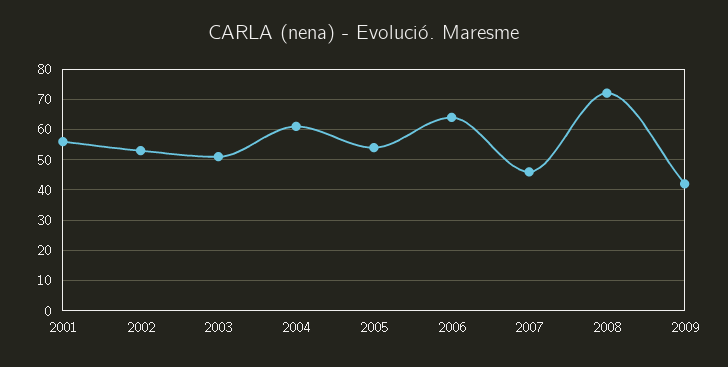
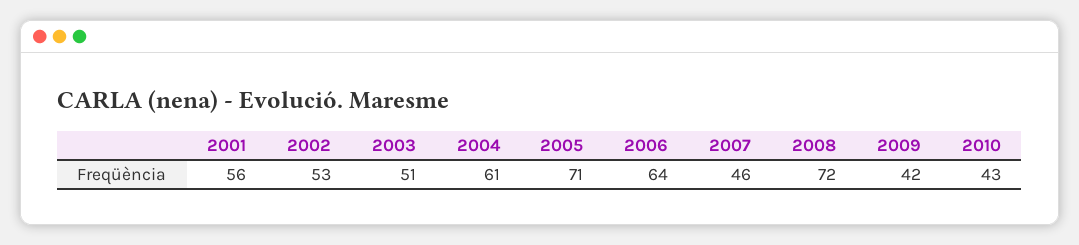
2005: 55 -> 71
2010: none -> 43

